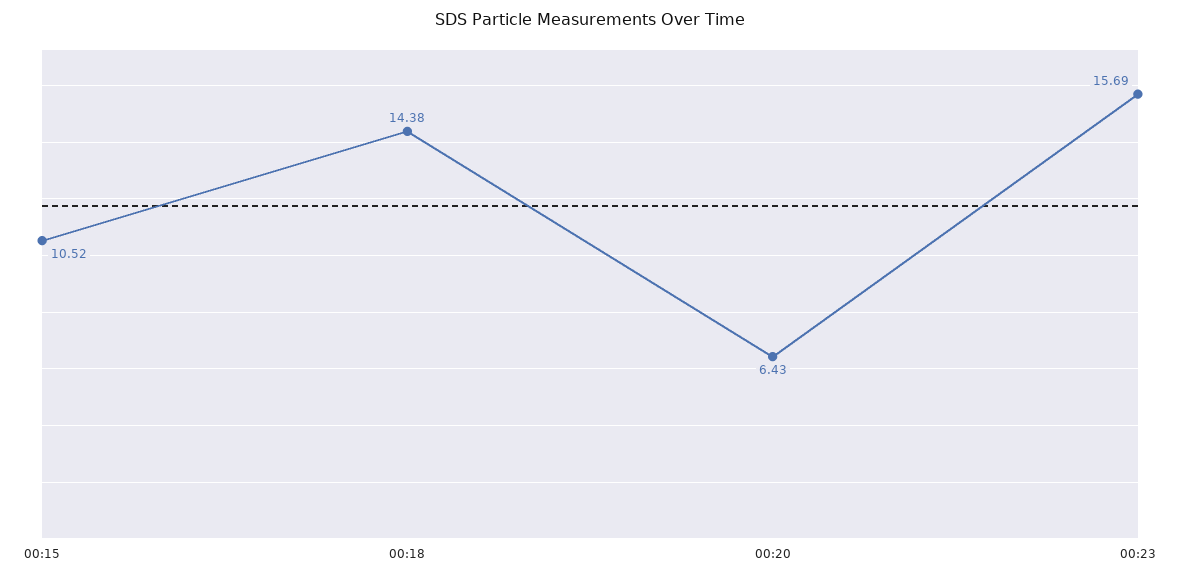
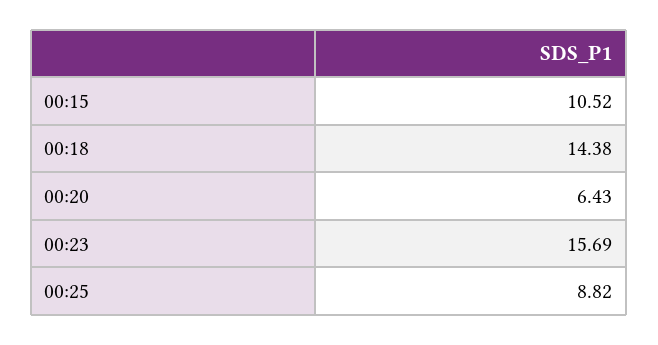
00:25: none -> 8.82

